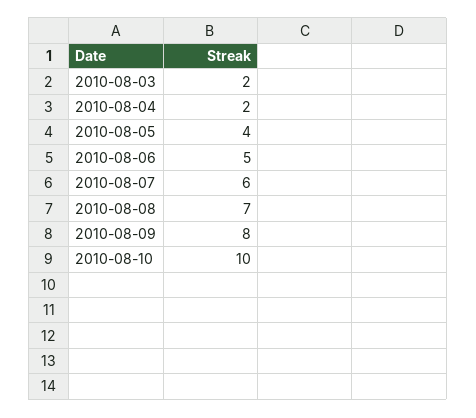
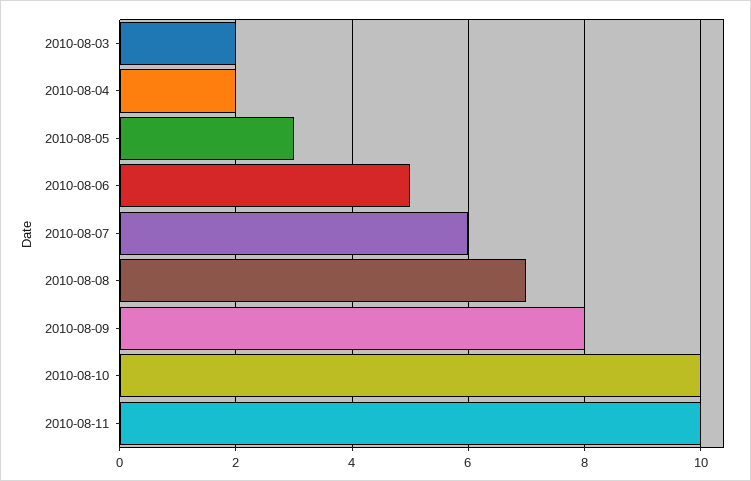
2010-08-05: 4 -> 3
2010-08-11: none -> 10

